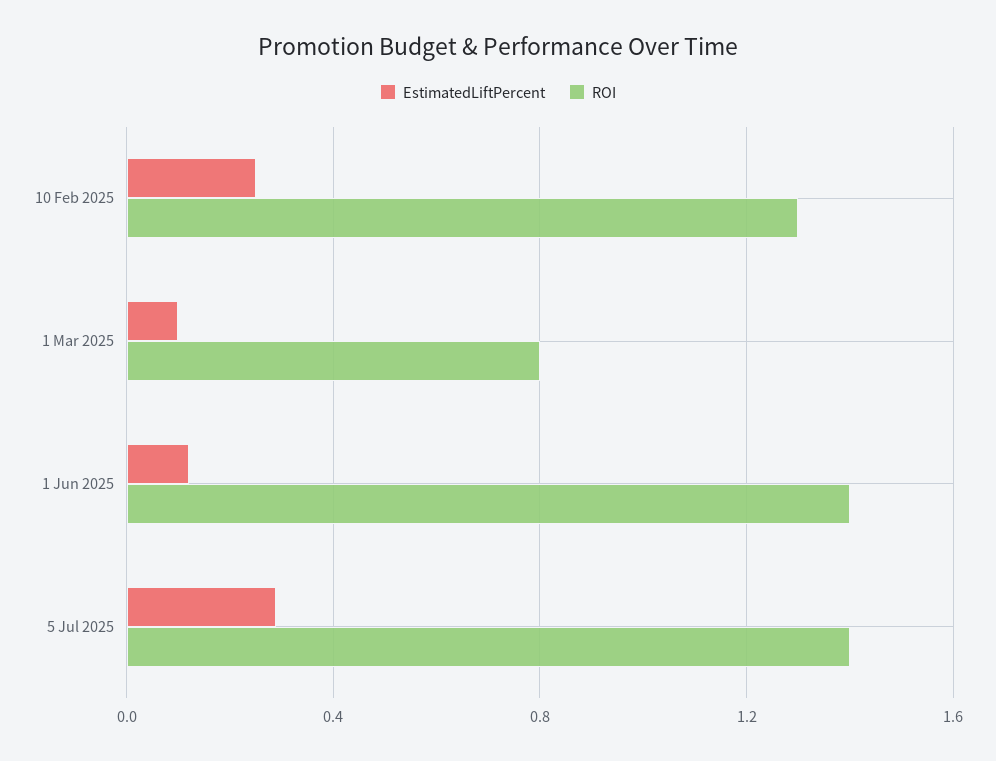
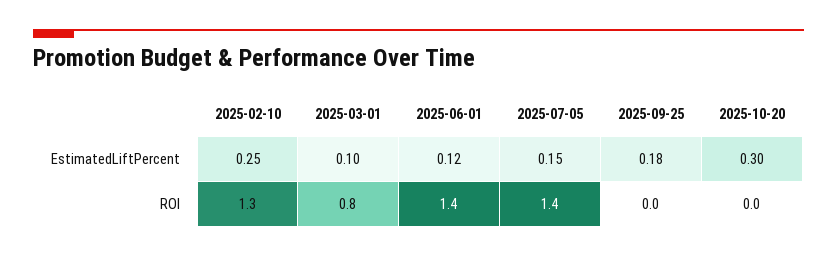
EstimatedLiftPercent, 5 Jul 2025: 0.3 -> 0.15
EstimatedLiftPercent, 2025-09-25: none -> 0.18
EstimatedLiftPercent, 2025-10-20: none -> 0.3
ROI, 2025-09-25: none -> 0
ROI, 2025-10-20: none -> 0

